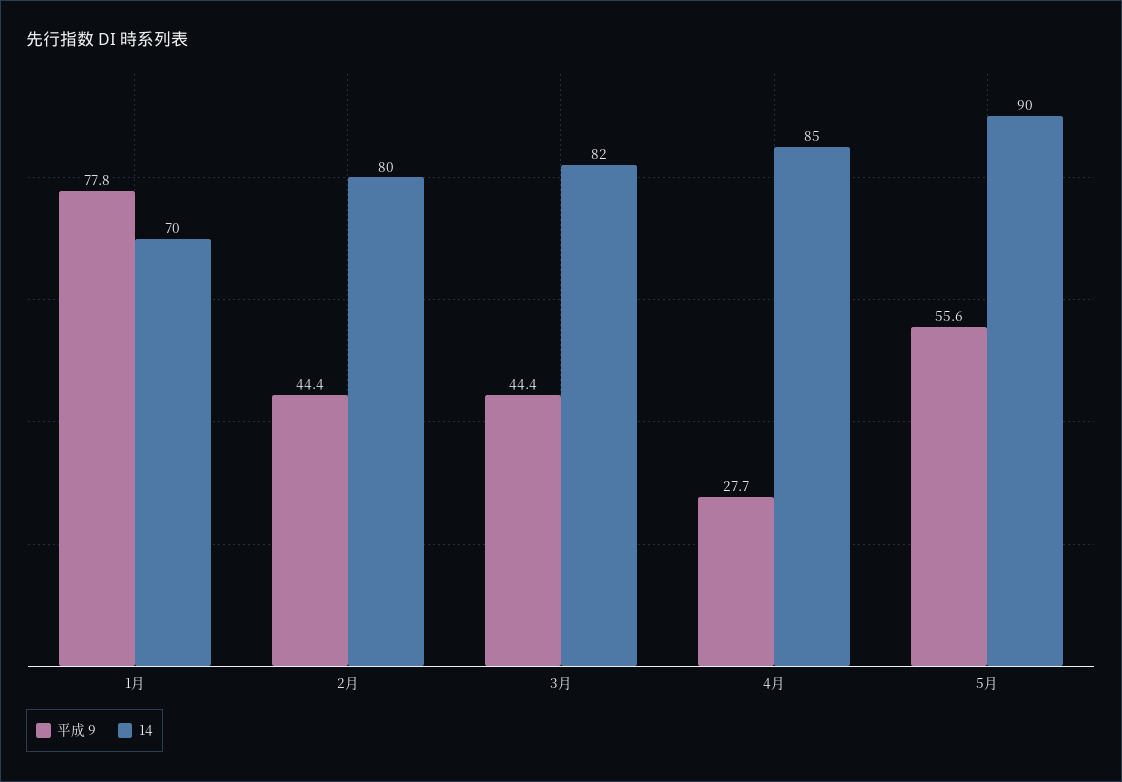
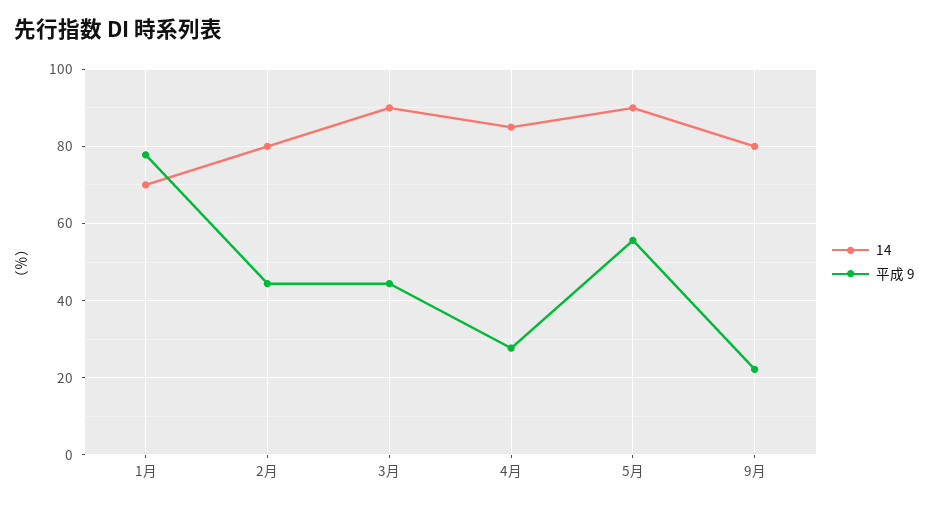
14, 3月: 82 -> 90
14, 9月: none -> 80
平成 9, 9月: none -> 22

